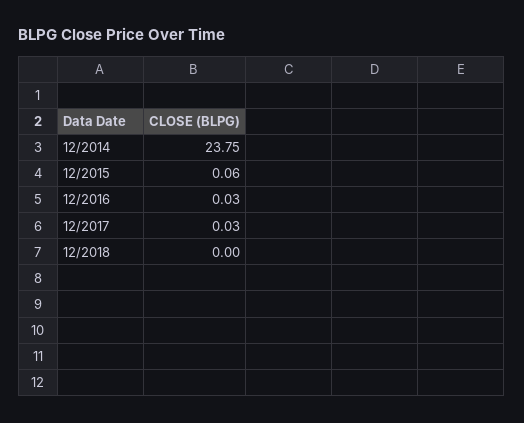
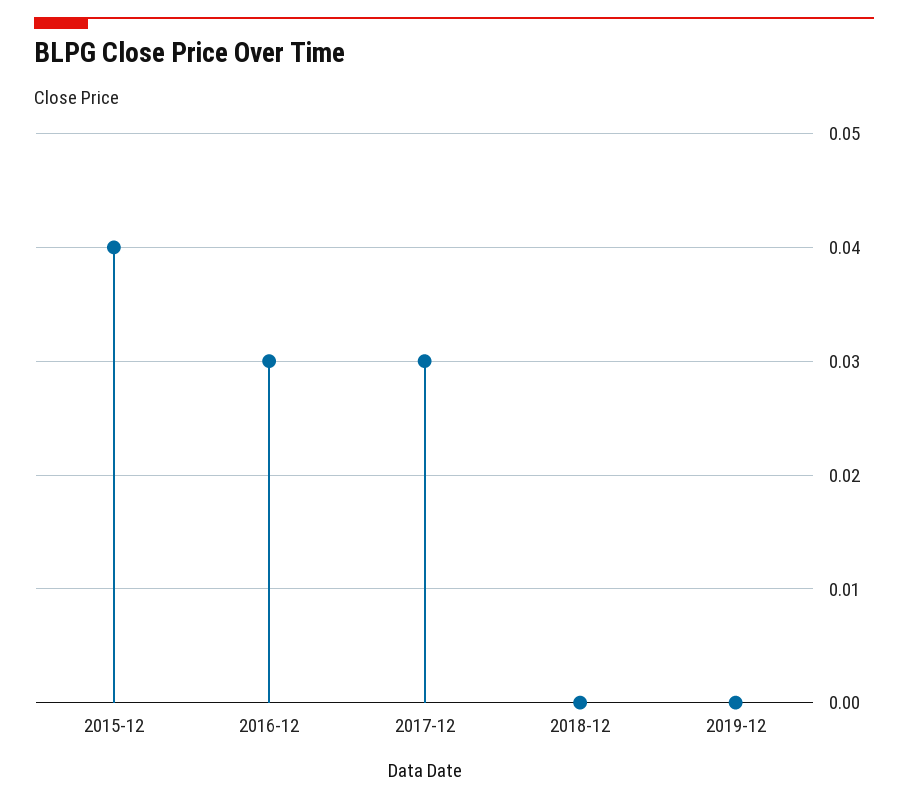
12/2014: 23.75 -> none
12/2015: 0.06 -> 0.04
2019-12: none -> 0

